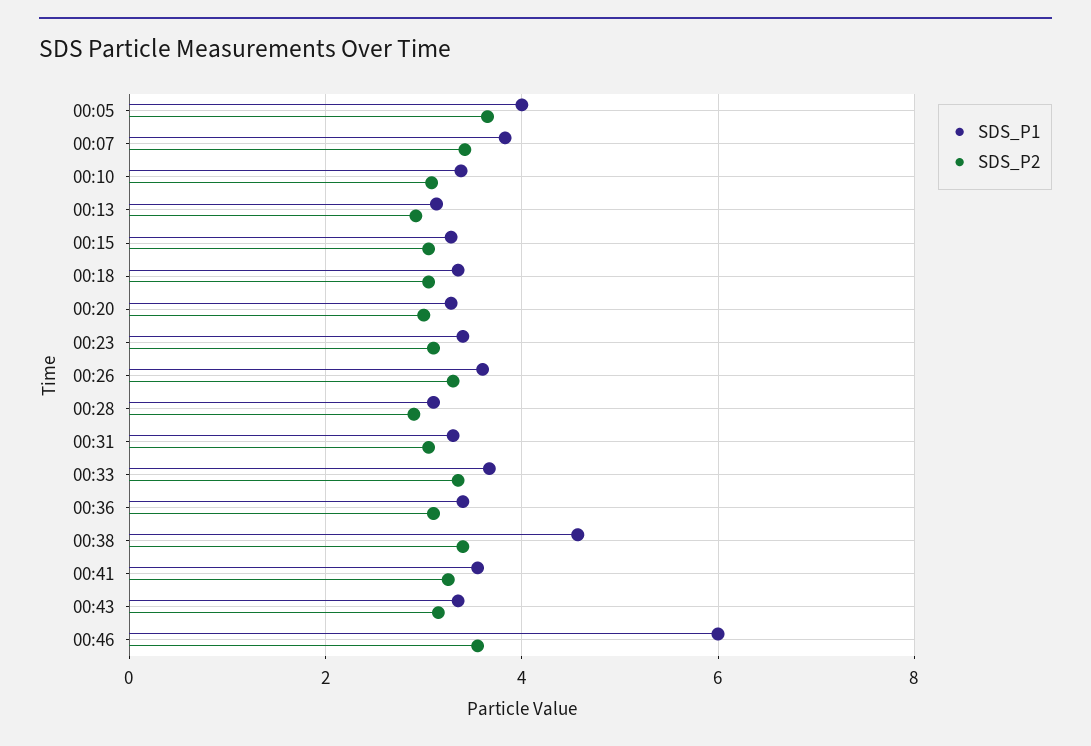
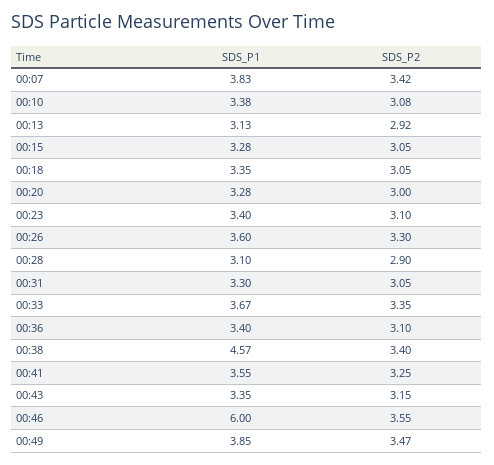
SDS_P1, 00:05: 4 -> none
SDS_P2, 00:05: 3.6 -> none
SDS_P1, 00:49: none -> 3.85
SDS_P2, 00:49: none -> 3.47

